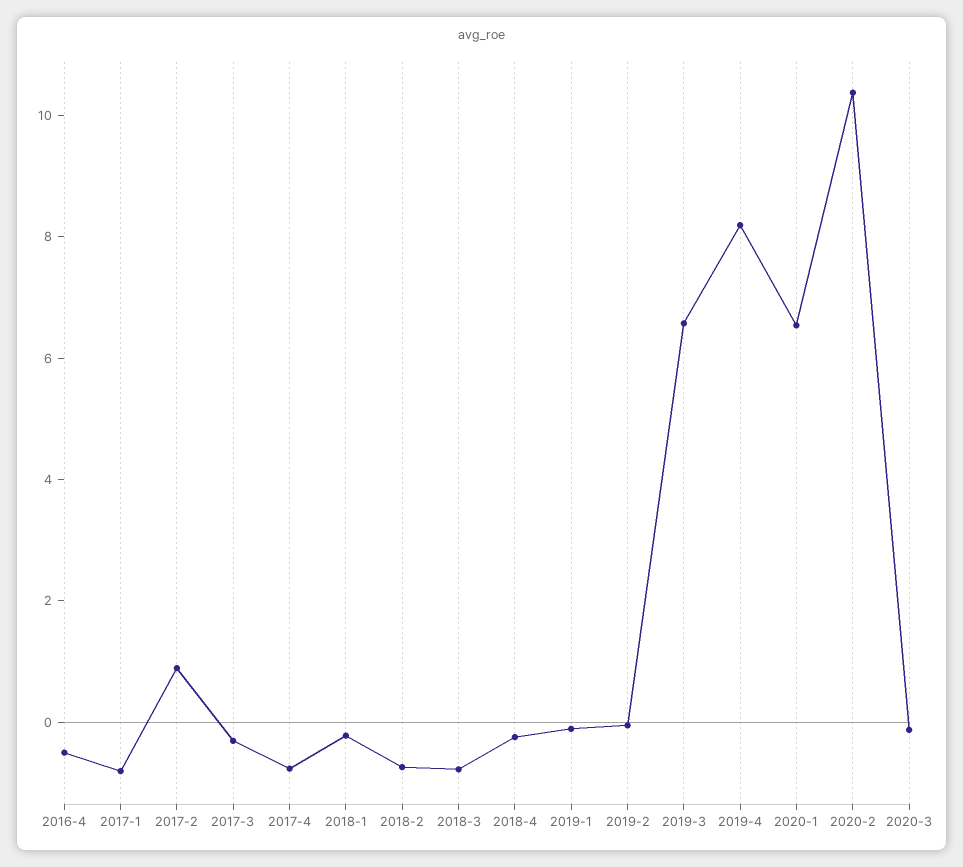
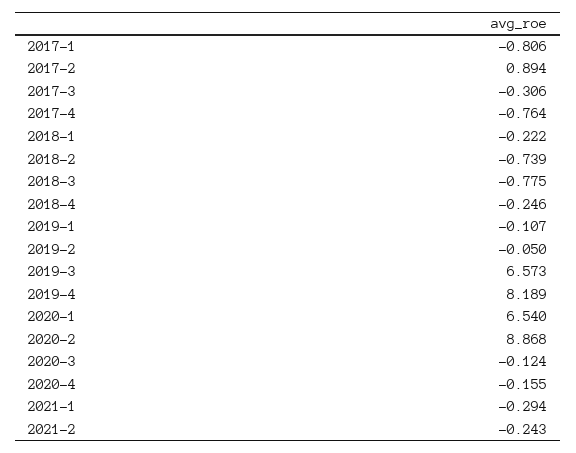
2016-4: -0.5 -> none
2020-2: 10.5 -> 8.868
2020-4: none -> -0.155
2021-1: none -> -0.294
2021-2: none -> -0.243

